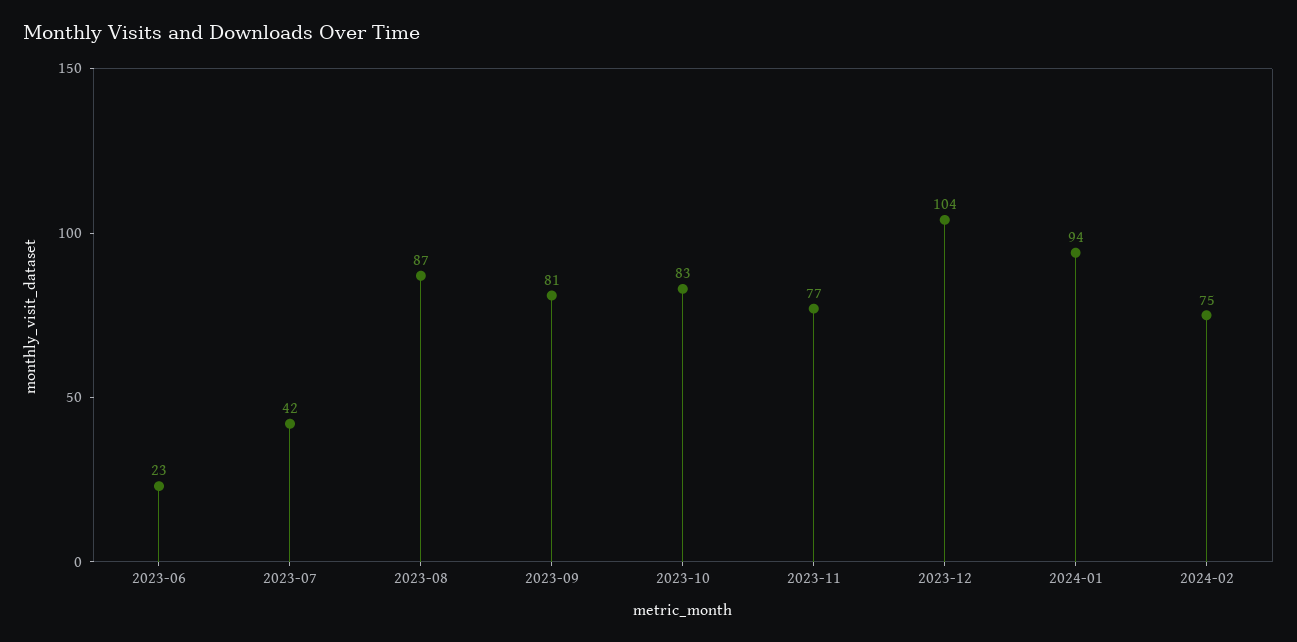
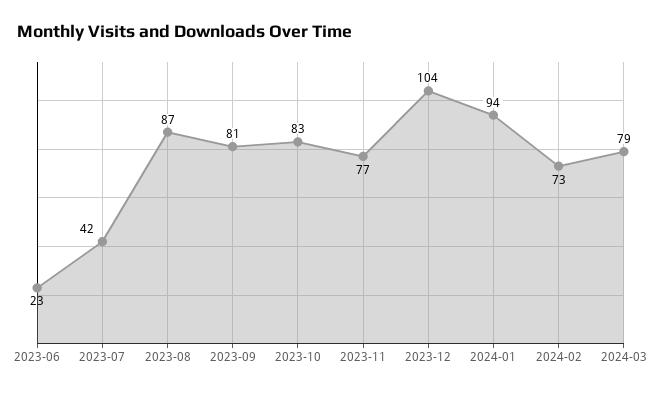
2024-02: 75 -> 73
2024-03: none -> 79

